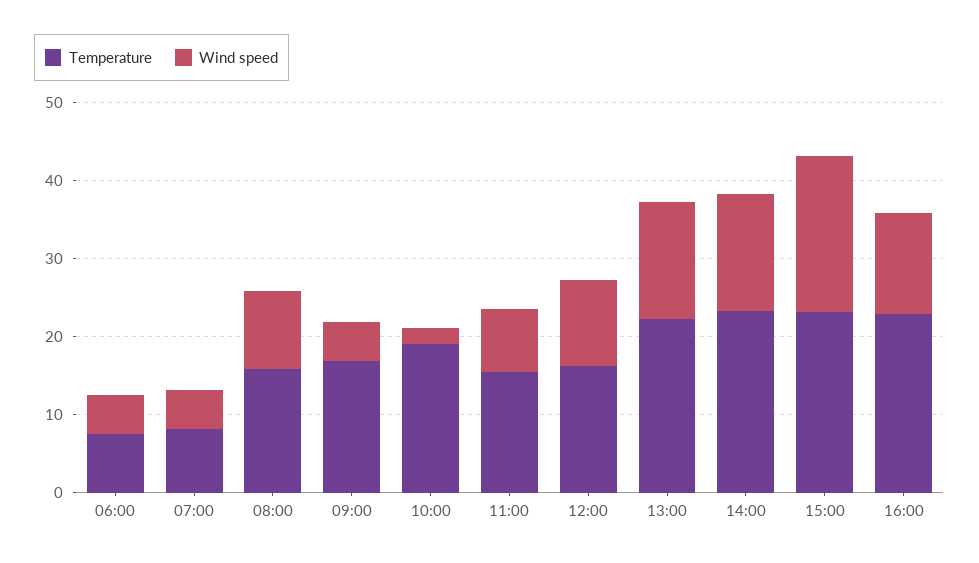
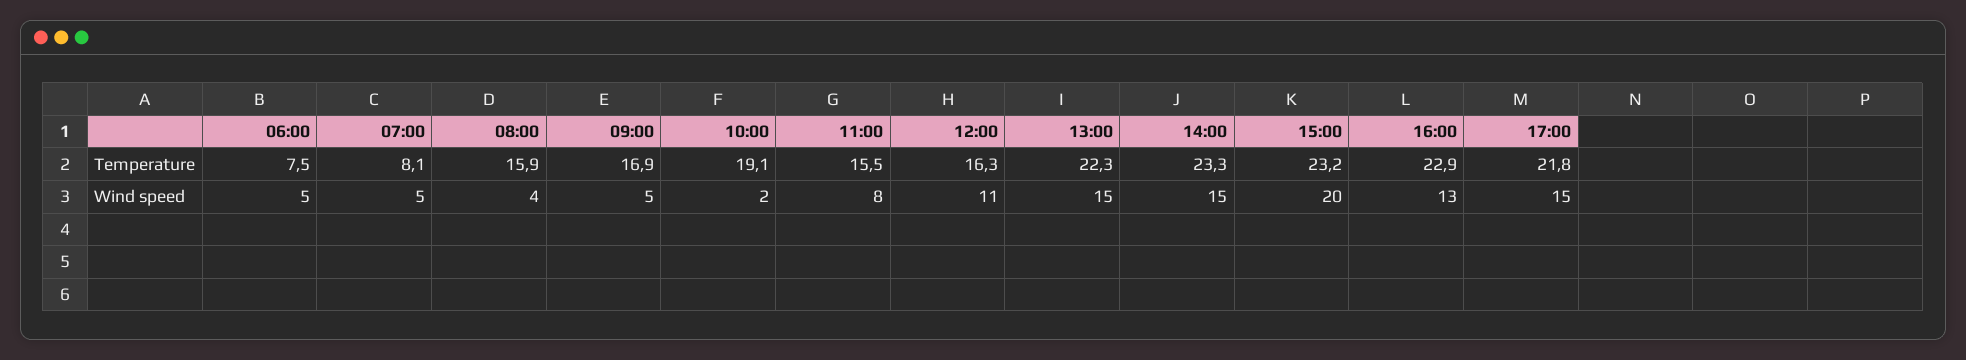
Wind speed, 08:00: 10 -> 4
Temperature, 17:00: none -> 21.8
Wind speed, 17:00: none -> 15

